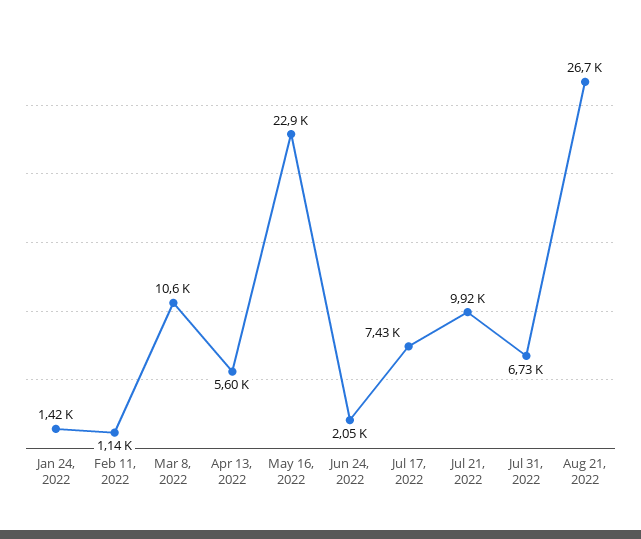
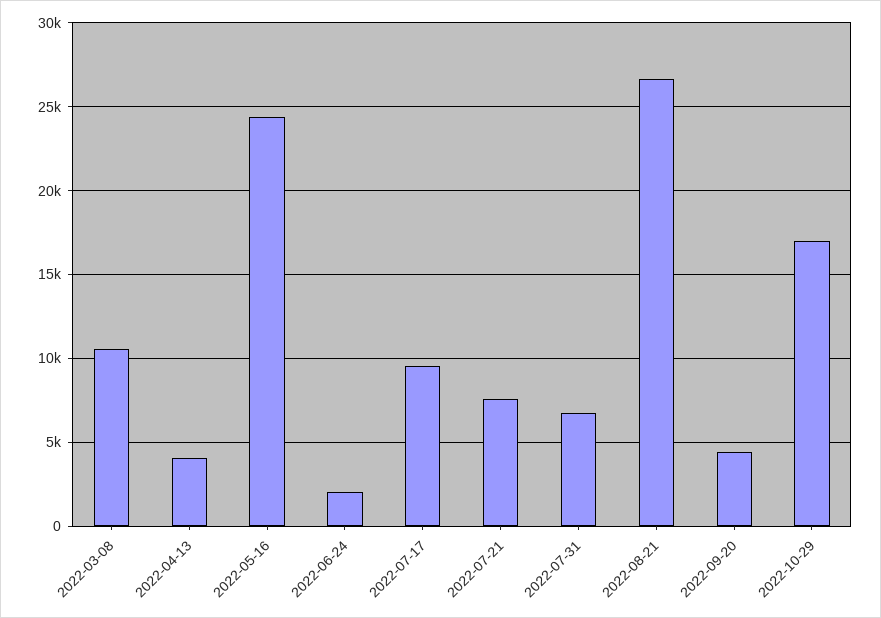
Jan 24, 2022: 1420 -> none
Feb 11, 2022: 1140 -> none
Apr 13, 2022: 5600 -> 4000
May 16, 2022: 22900 -> 24500
Jul 17, 2022: 7430 -> 9500
Jul 21, 2022: 9920 -> 7500
2022-09-20: none -> 4500
2022-10-29: none -> 17000

